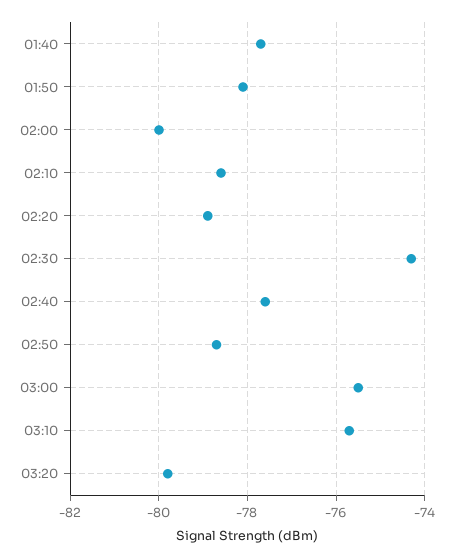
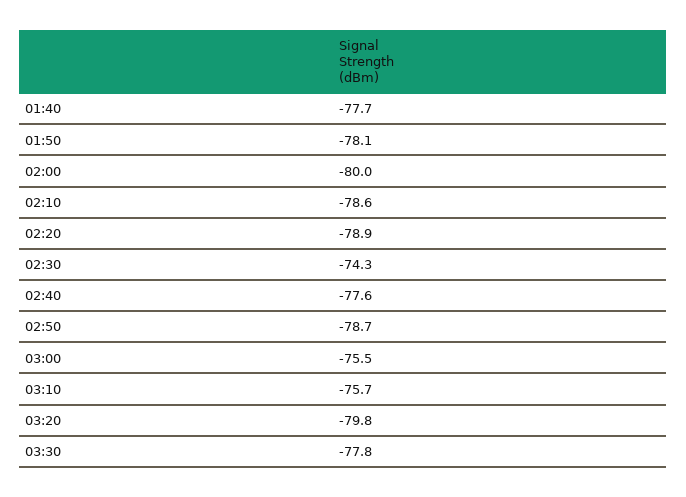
03:30: none -> -77.8

